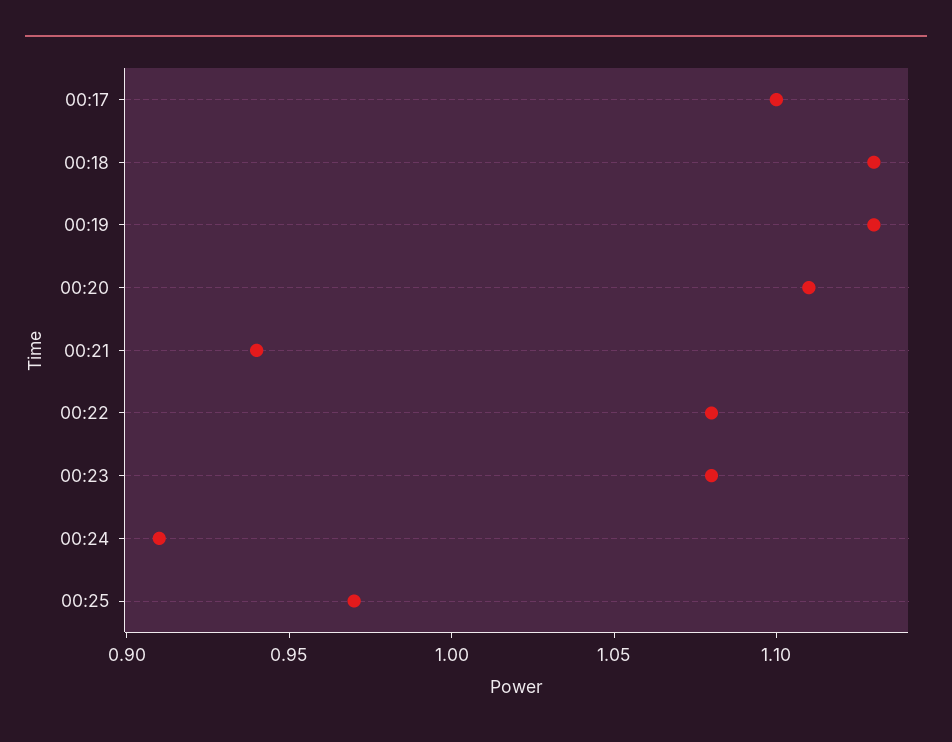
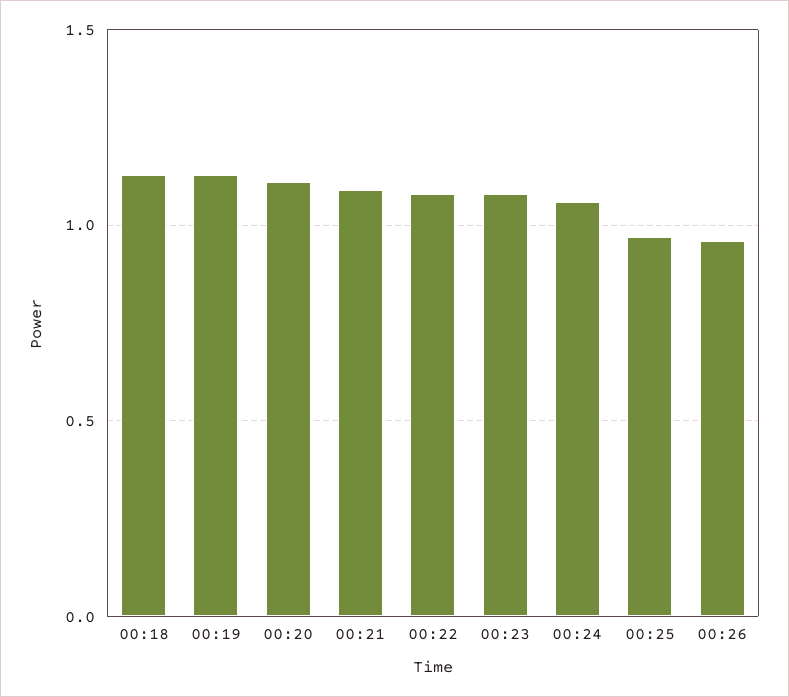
00:17: 1.1 -> none
00:21: 0.94 -> 1.1
00:24: 0.91 -> 1.05
00:26: none -> 0.95

